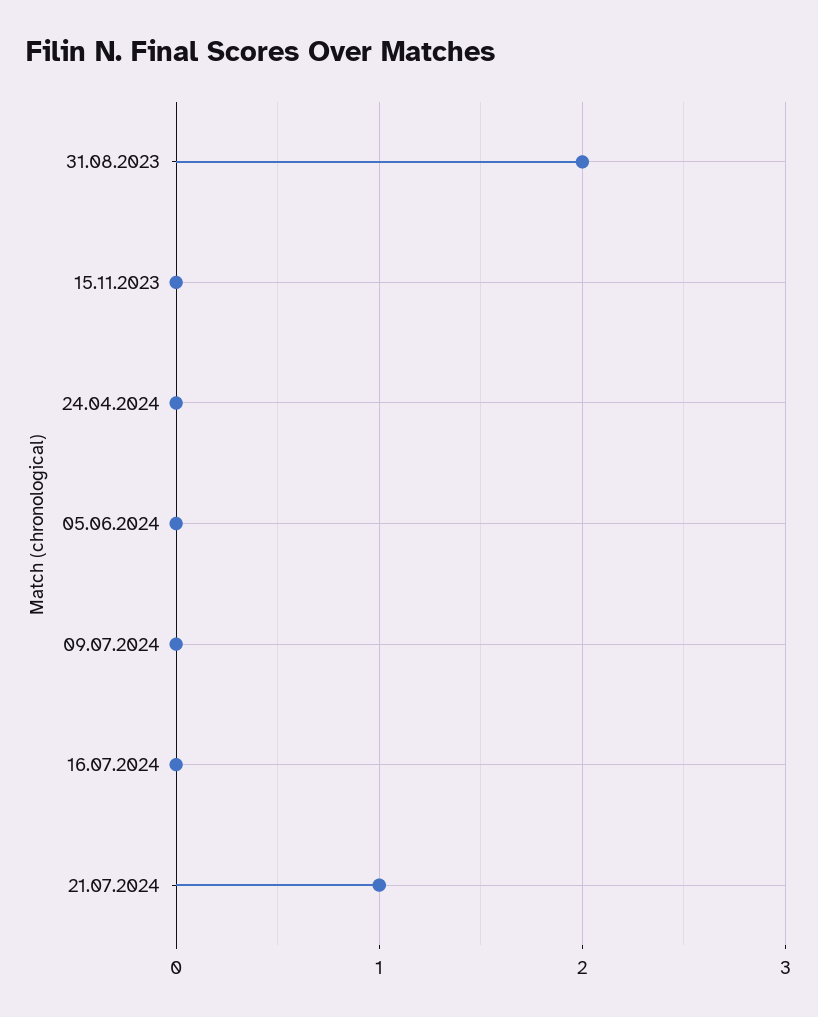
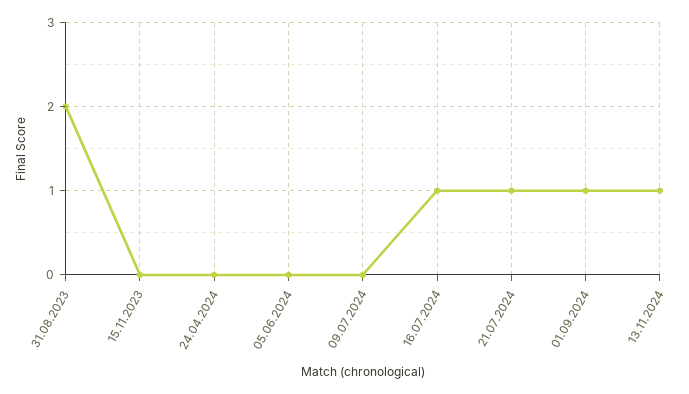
16.07.2024: 0 -> 1
01.09.2024: none -> 1
13.11.2024: none -> 1

